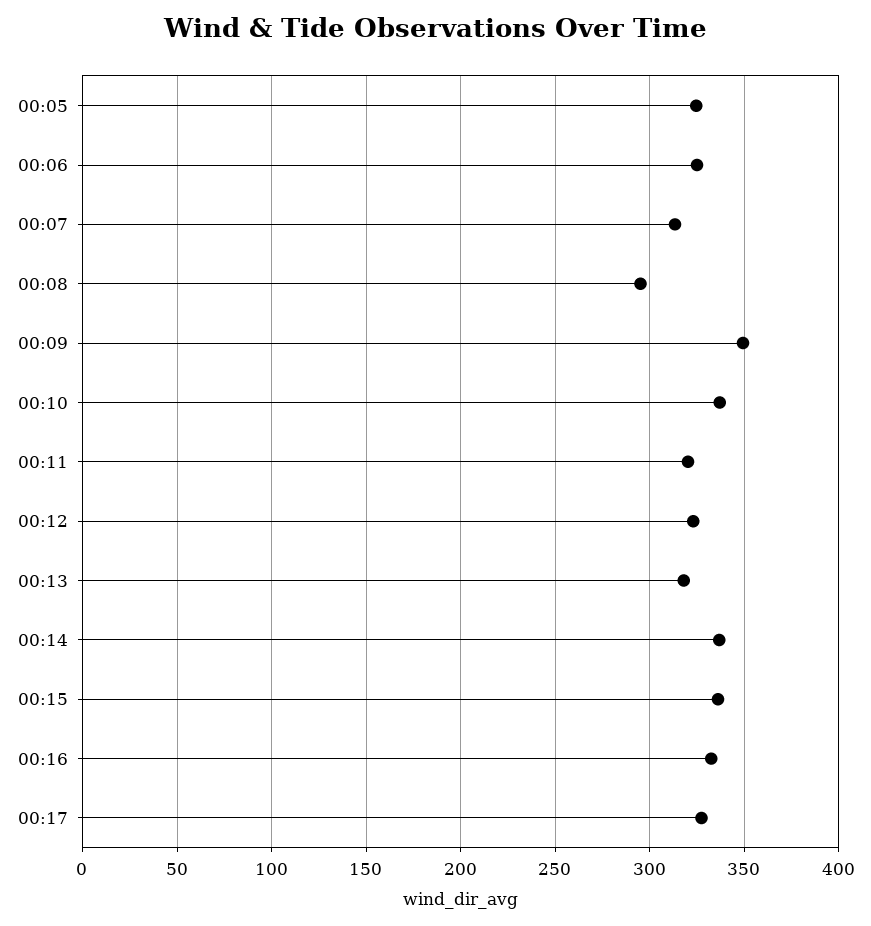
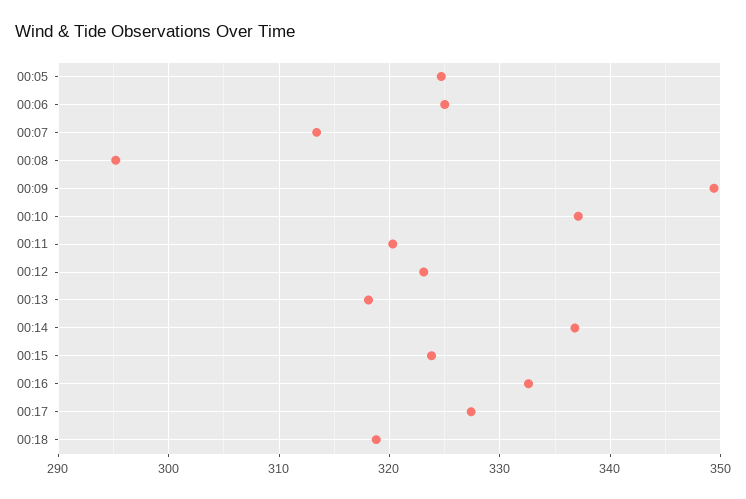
00:15: 335 -> 324
00:18: none -> 319

